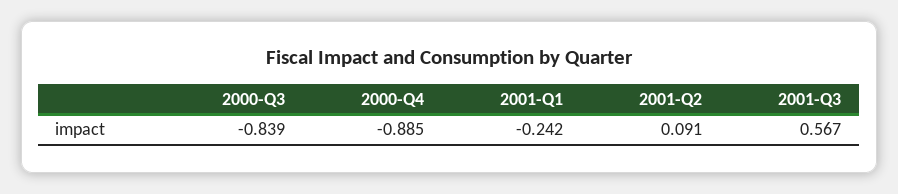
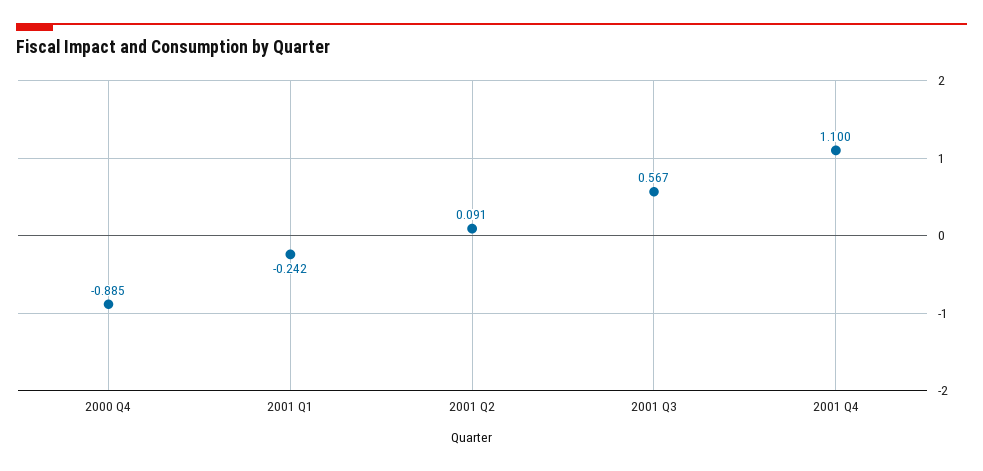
2000-Q3: -0.839 -> none
2001 Q4: none -> 1.1

